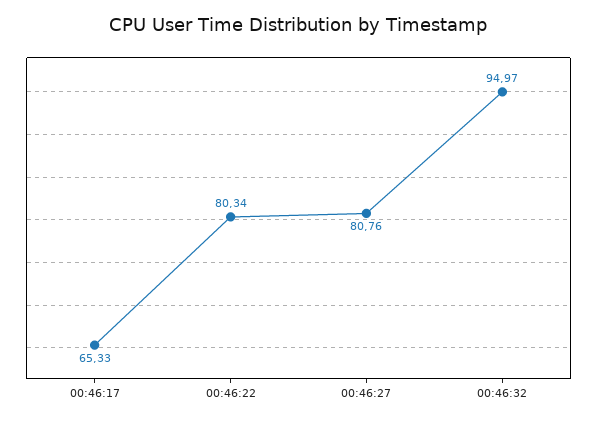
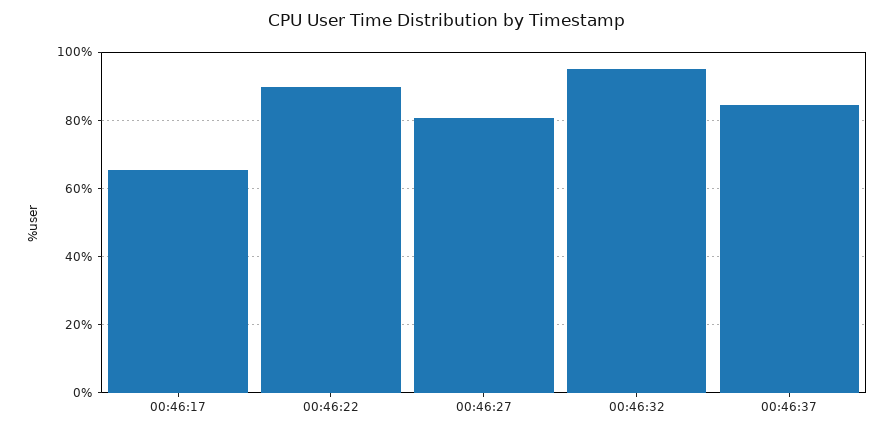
00:46:22: 80.34 -> 90
00:46:37: none -> 84

